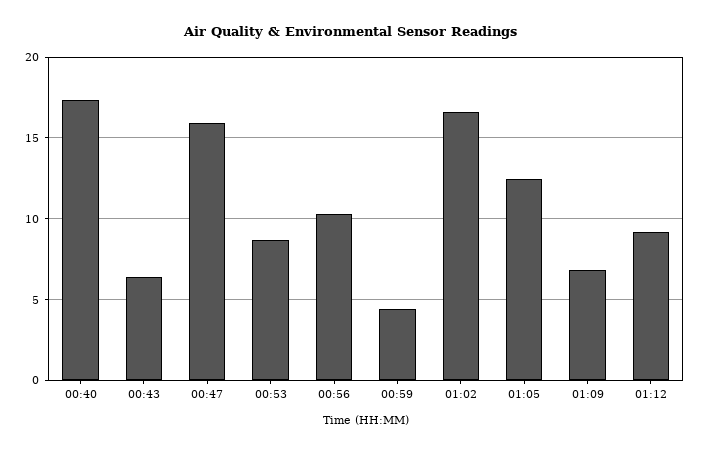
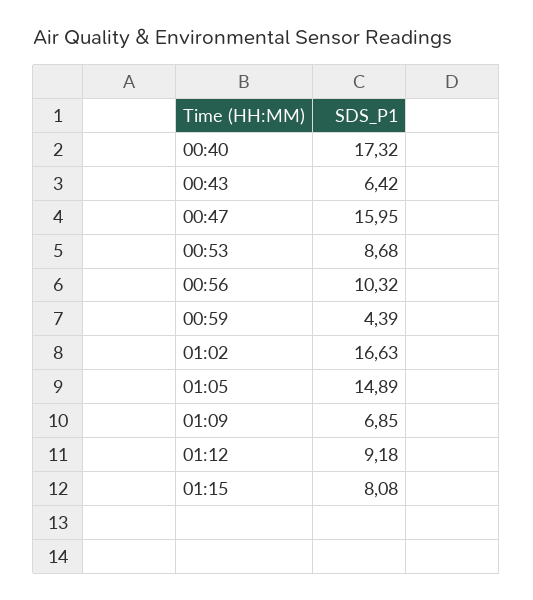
01:05: 12.5 -> 14.89
01:15: none -> 8.08

